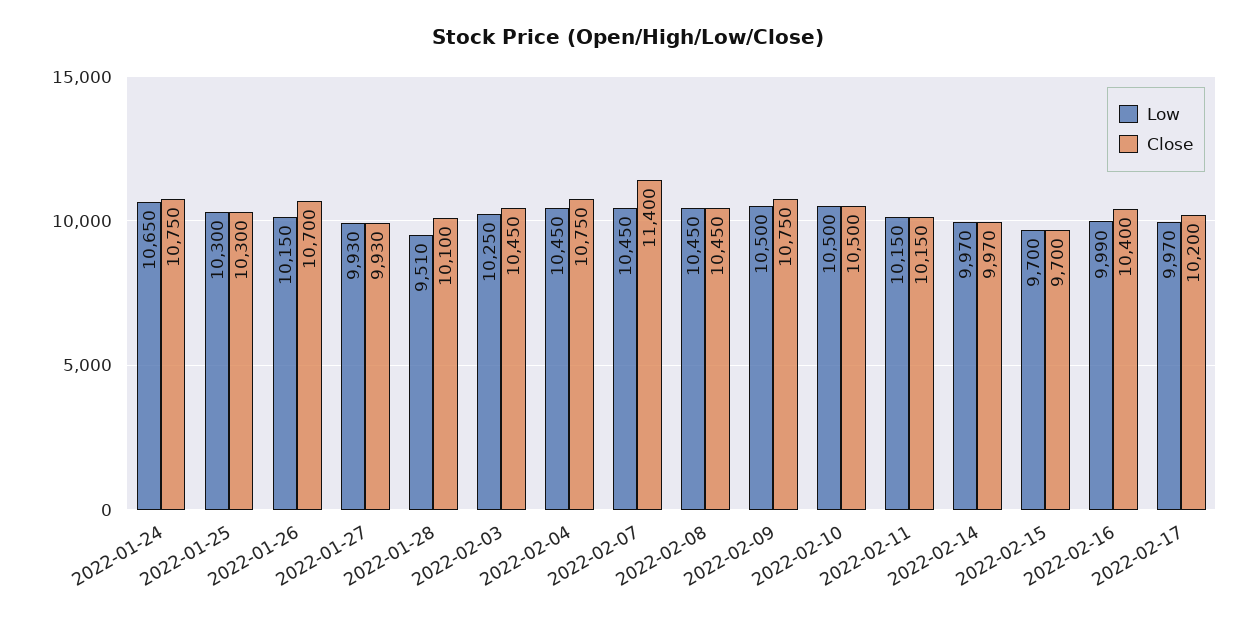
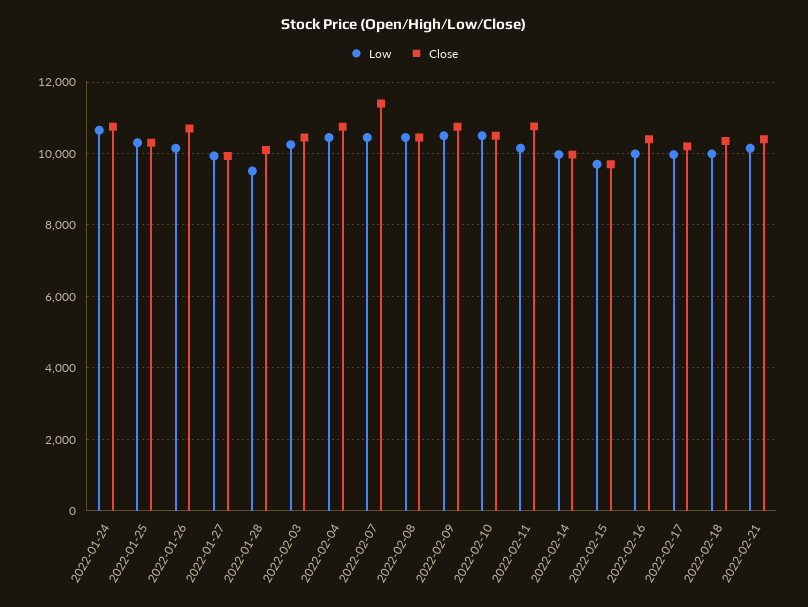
Close, 2022-02-11: 10150 -> 10800
Low, 2022-02-18: none -> 10000
Close, 2022-02-18: none -> 10400
Low, 2022-02-21: none -> 10200
Close, 2022-02-21: none -> 10400

